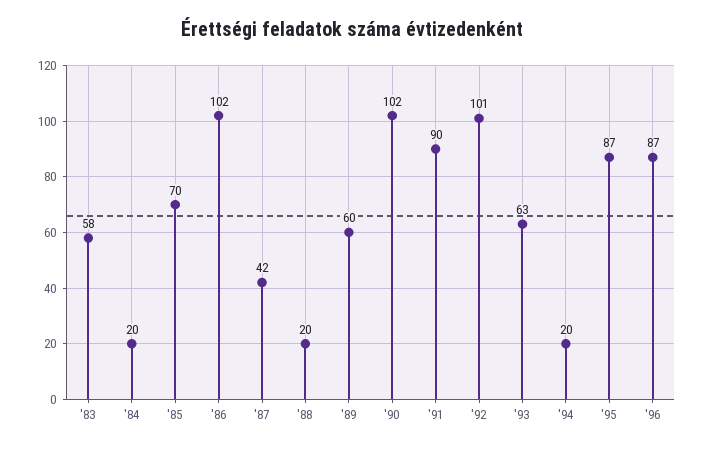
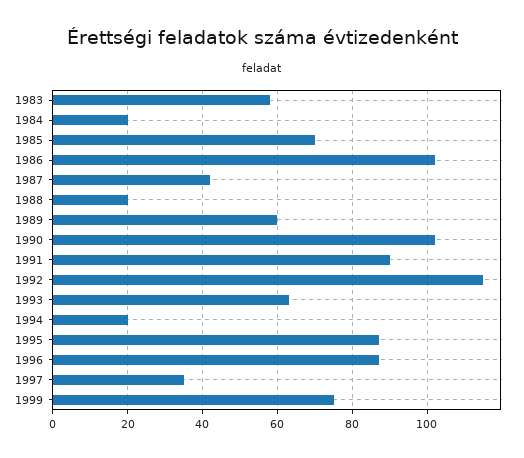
'92: 101 -> 115
1997: none -> 35
1999: none -> 75

